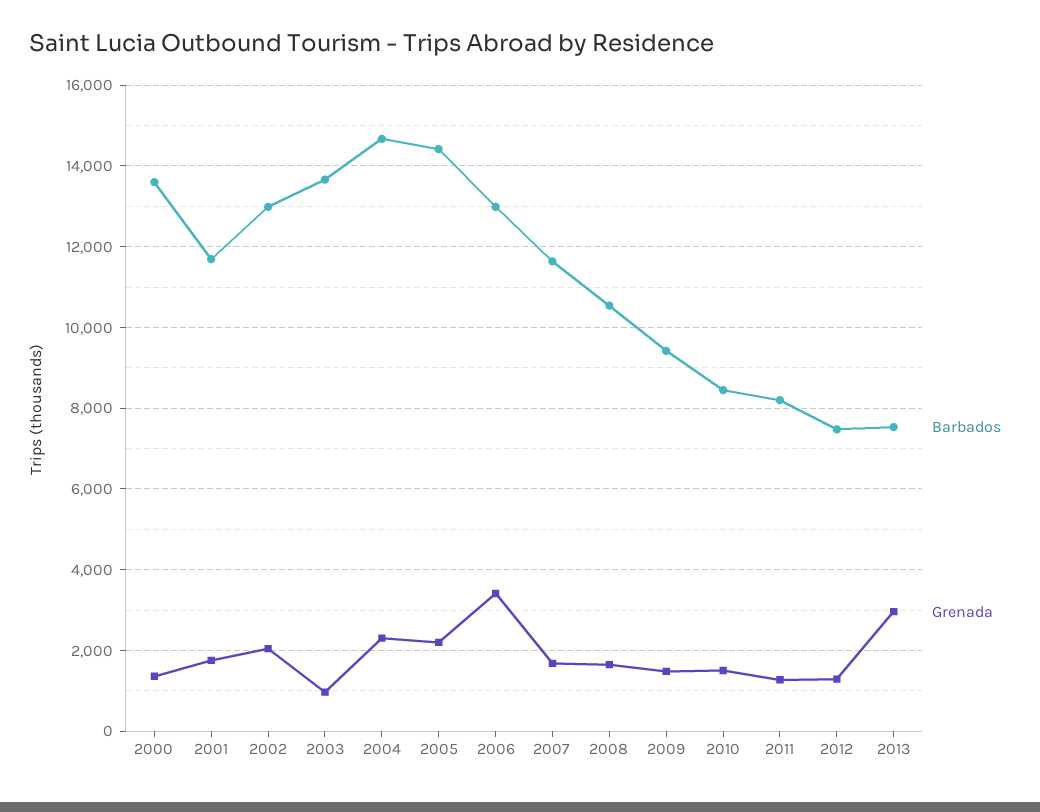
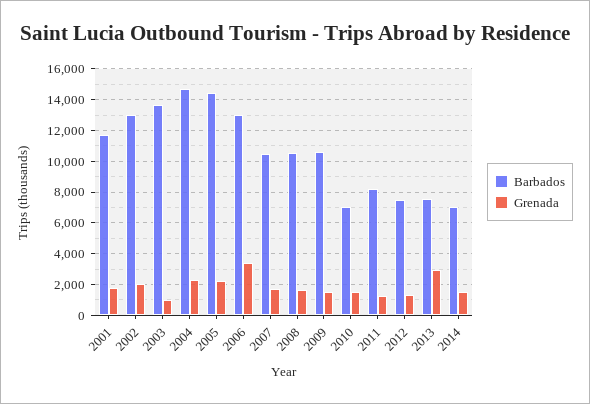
Barbados, 2000: 13600 -> none
Grenada, 2000: 1400 -> none
Barbados, 2007: 11600 -> 10500
Barbados, 2009: 9400 -> 10500
Barbados, 2010: 8400 -> 7000
Barbados, 2014: none -> 7000
Grenada, 2014: none -> 1500

